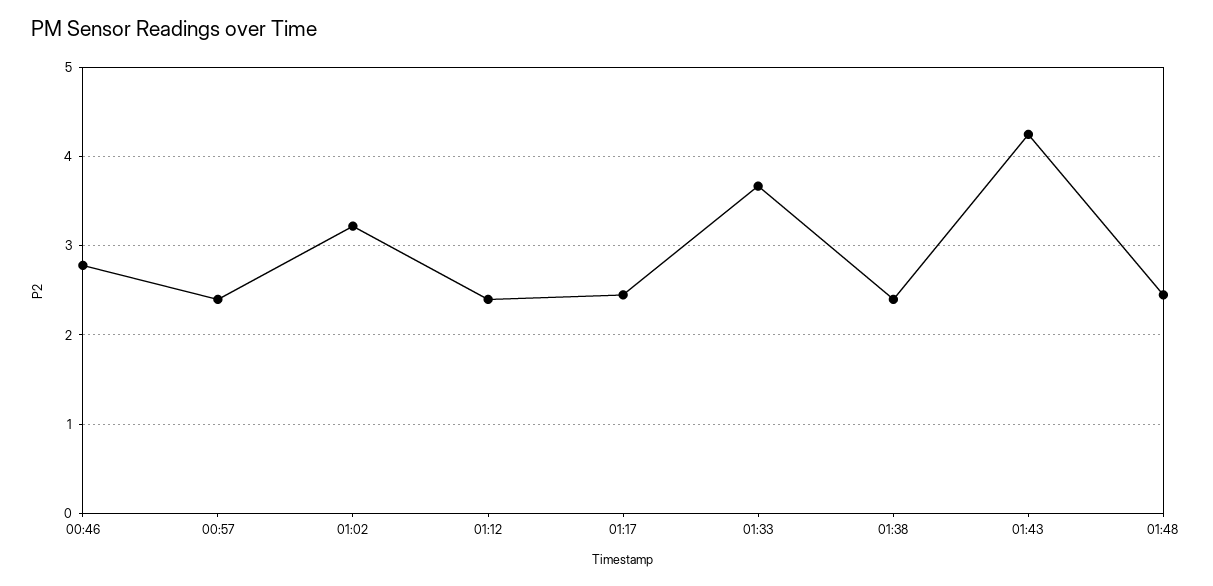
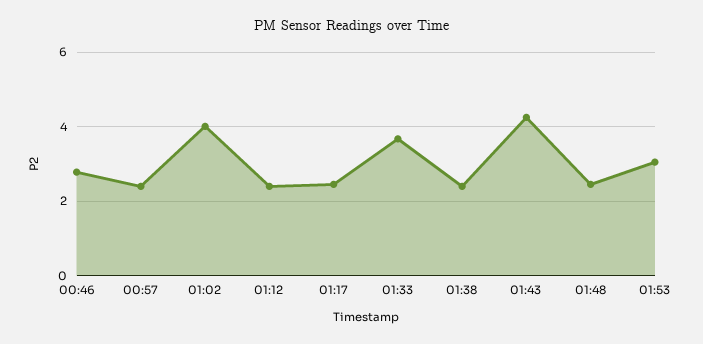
01:02: 3.2 -> 4
01:53: none -> 3

